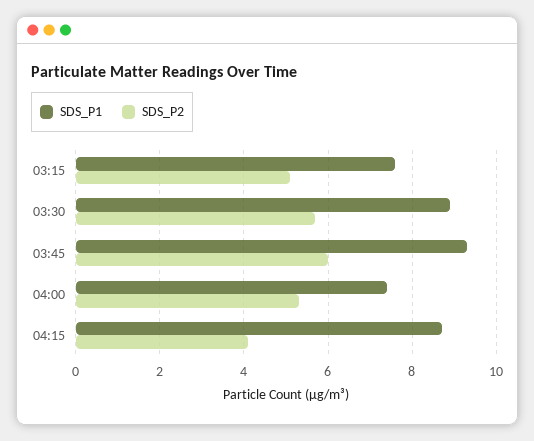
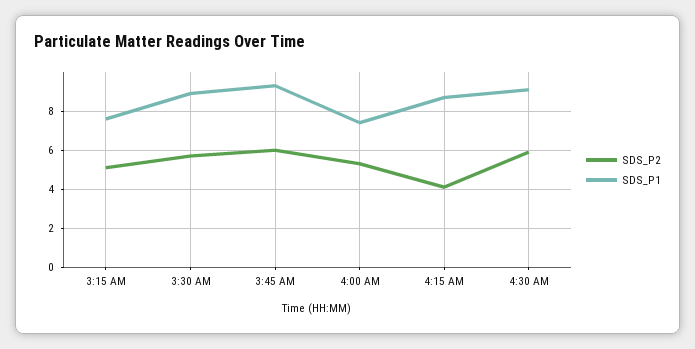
SDS_P2, 4:30 AM: none -> 6
SDS_P1, 4:30 AM: none -> 9

